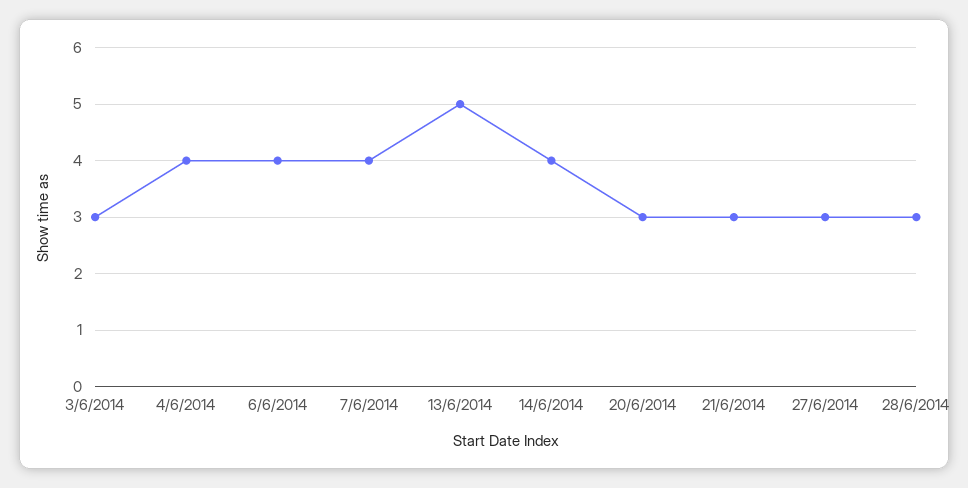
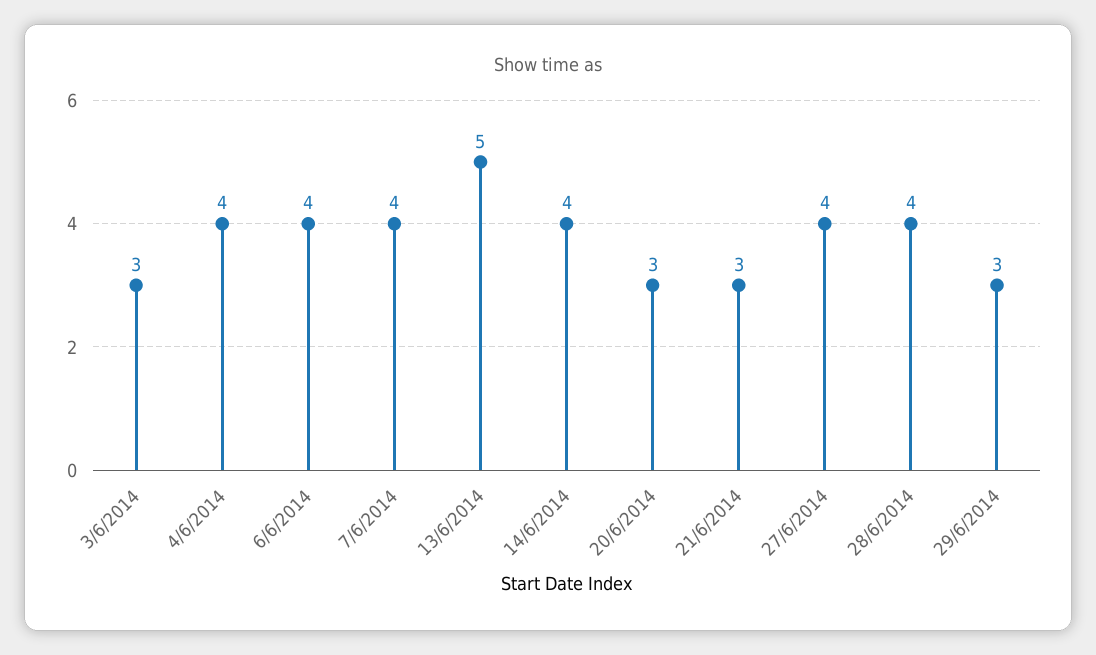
27/6/2014: 3 -> 4
28/6/2014: 3 -> 4
29/6/2014: none -> 3

